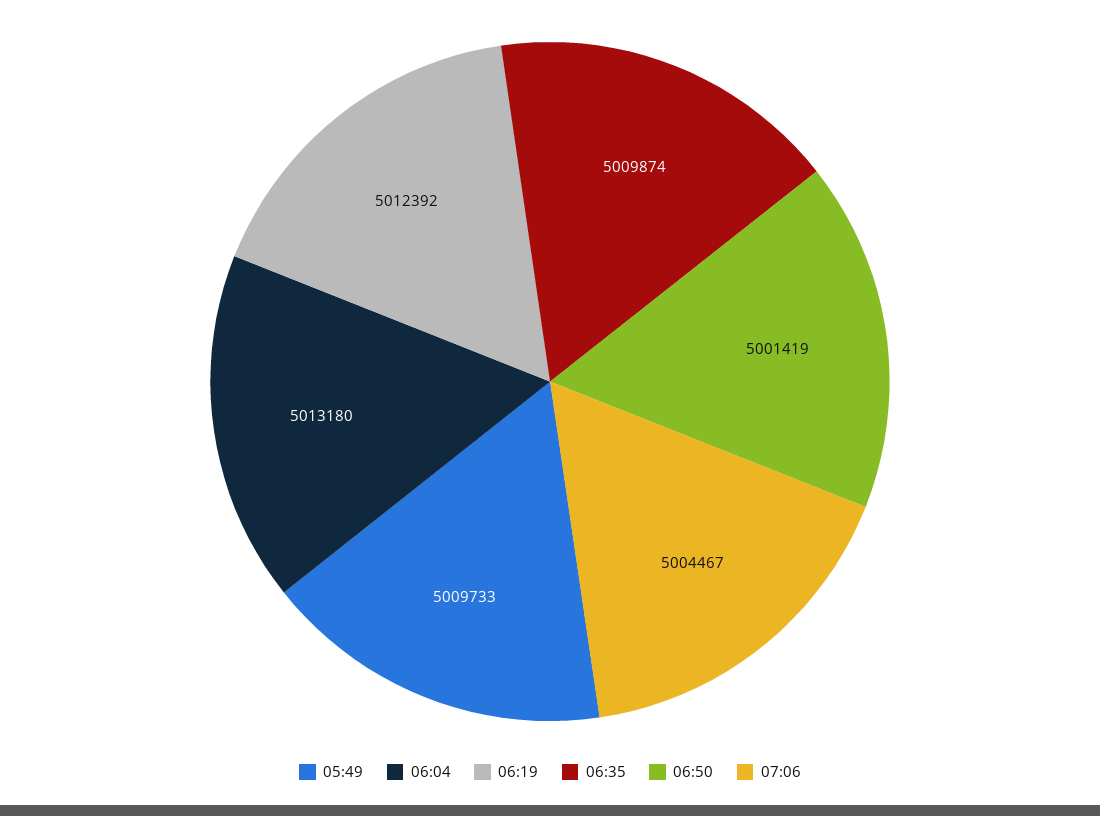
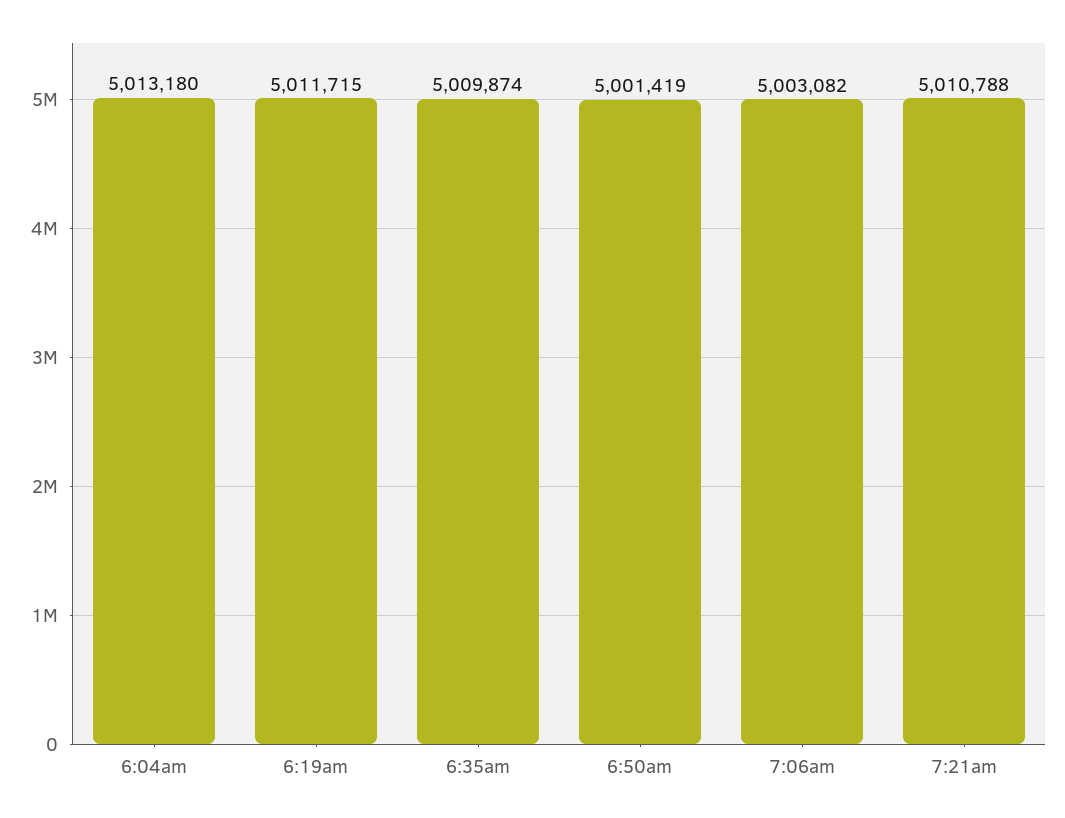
05:49: 5009733 -> none
06:19: 5012392 -> 5011715
07:06: 5004467 -> 5003082
7:21am: none -> 5010788

